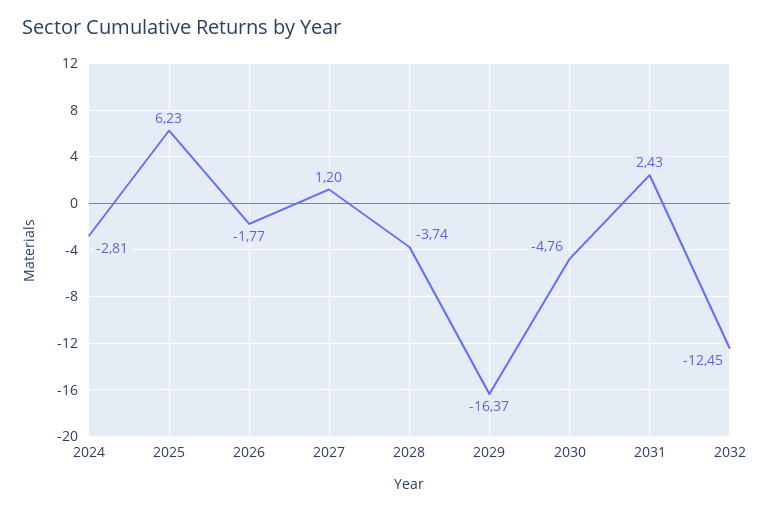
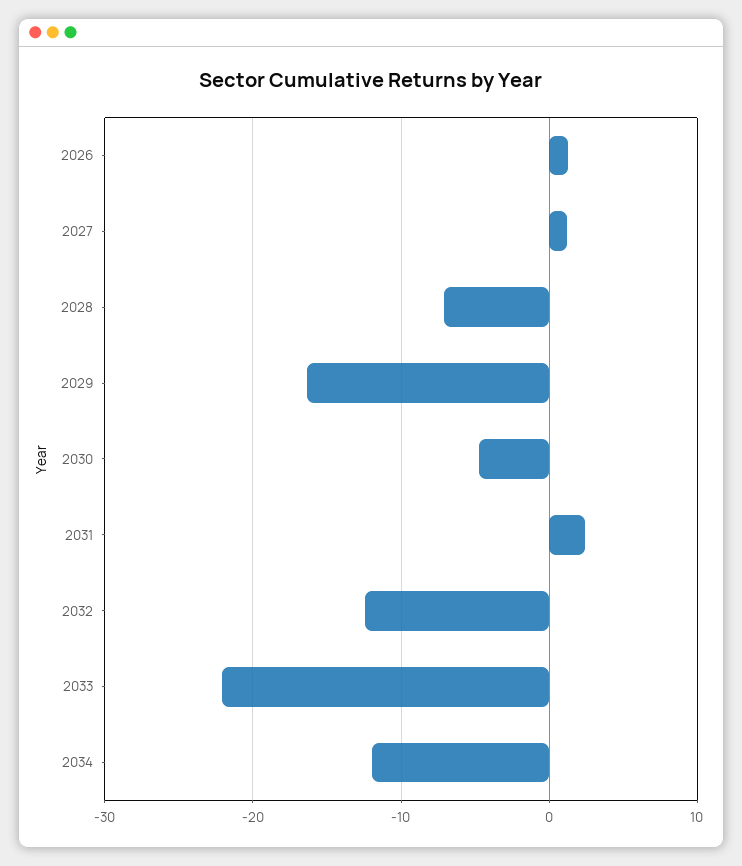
2024: -2.81 -> none
2025: 6.23 -> none
2026: -1.77 -> 1
2028: -3.74 -> -7
2033: none -> -22
2034: none -> -12

